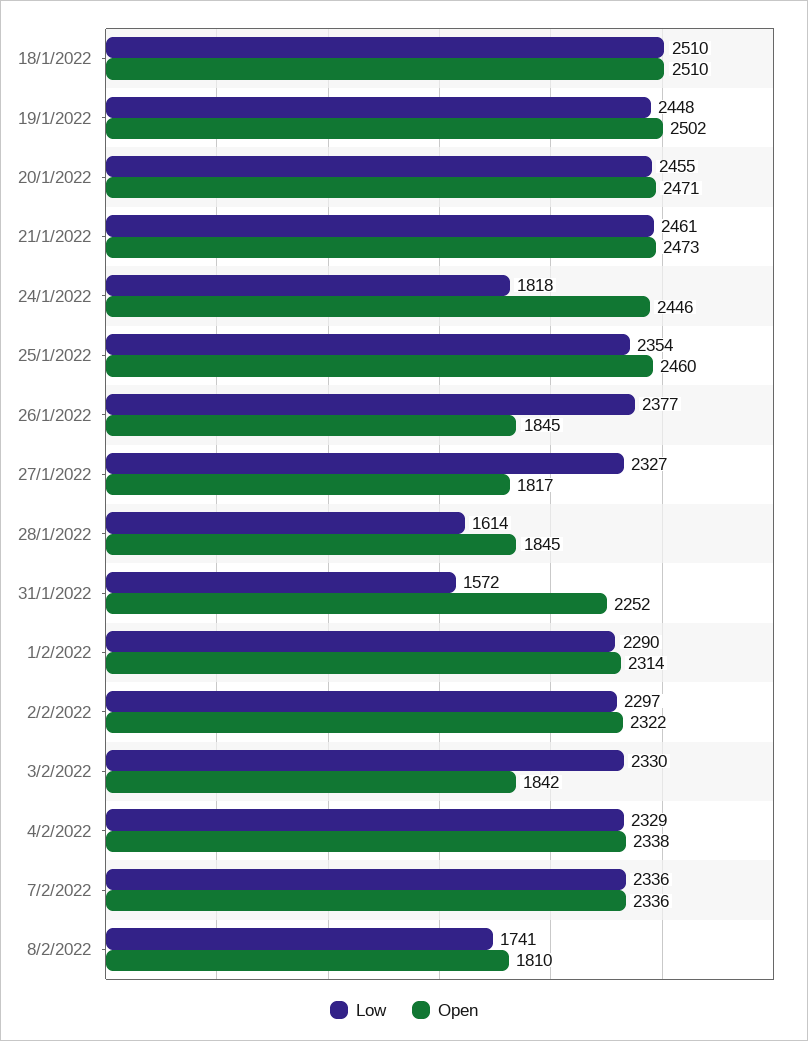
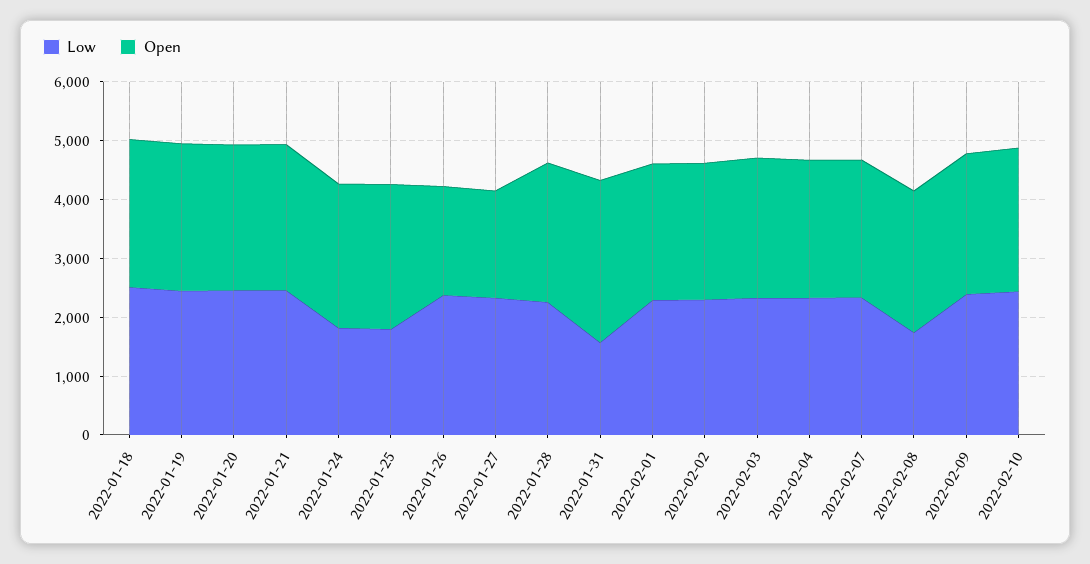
Low, 25/1/2022: 2354 -> 1800
Low, 28/1/2022: 1614 -> 2200
Open, 28/1/2022: 1845 -> 2400
Open, 31/1/2022: 2252 -> 2800
Open, 3/2/2022: 1842 -> 2400
Open, 8/2/2022: 1810 -> 2400
Low, 2022-02-09: none -> 2400
Open, 2022-02-09: none -> 2400
Low, 2022-02-10: none -> 2400
Open, 2022-02-10: none -> 2400

